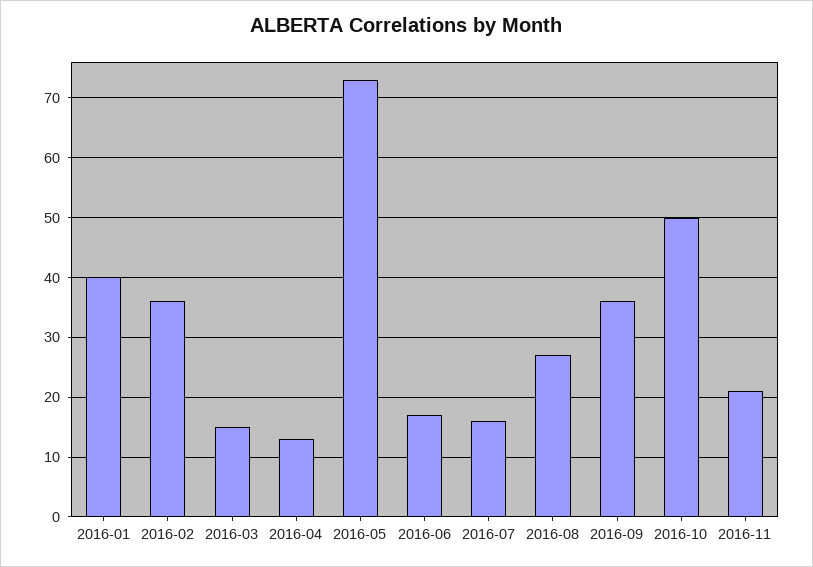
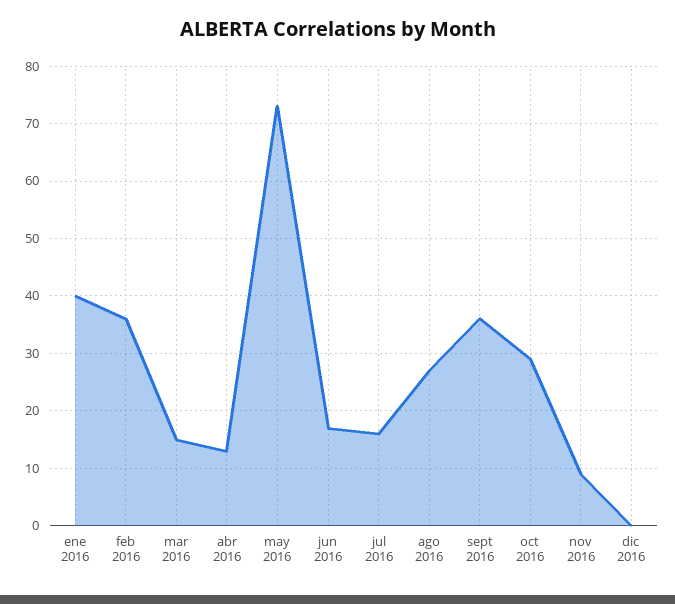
2016-10: 50 -> 30
2016-11: 20 -> 10
dic 2016: none -> 0

